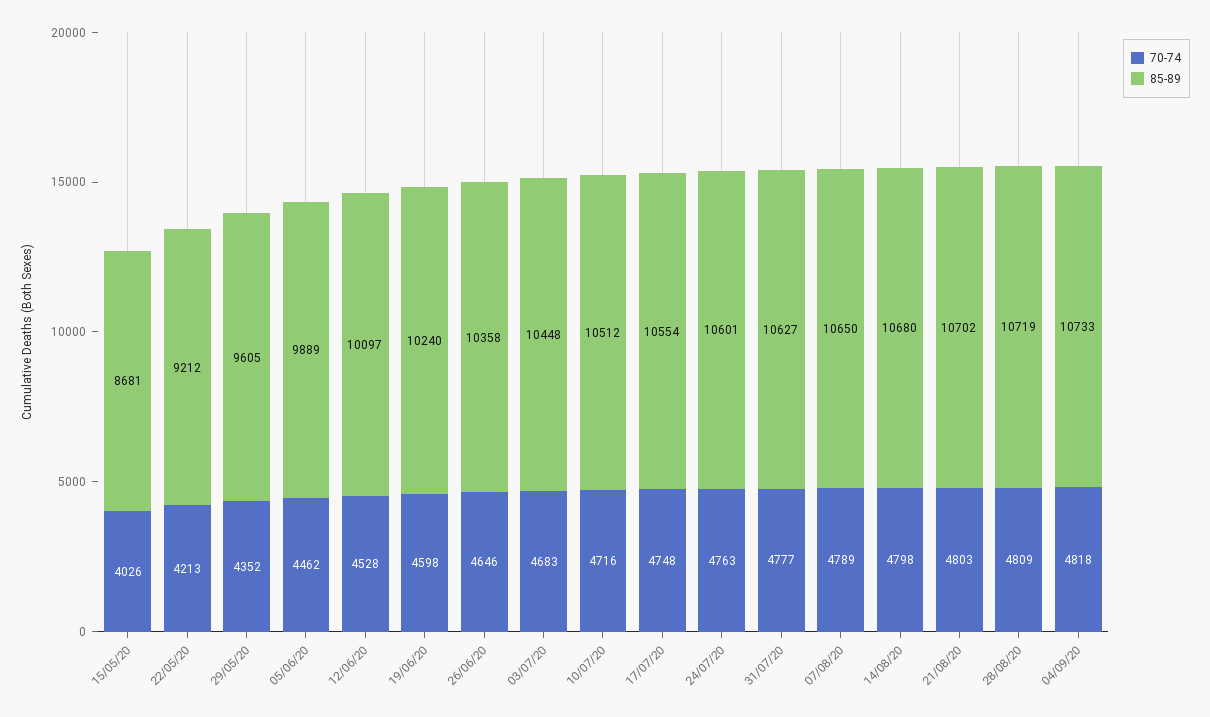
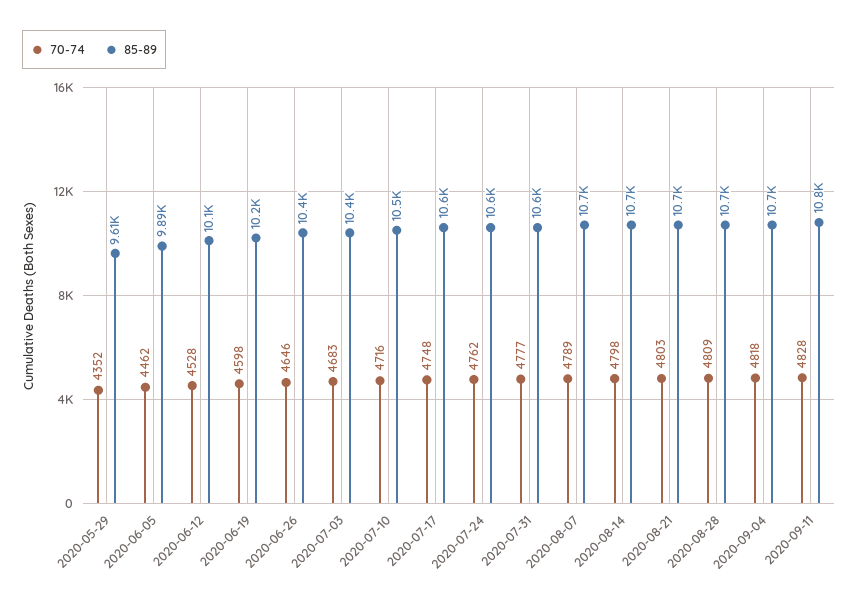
70-74, 15/05/20: 4026 -> none
85-89, 15/05/20: 8681 -> none
70-74, 22/05/20: 4213 -> none
85-89, 22/05/20: 9212 -> none
70-74, 24/07/20: 4763 -> 4762
70-74, 2020-09-11: none -> 4828
85-89, 2020-09-11: none -> 10800

